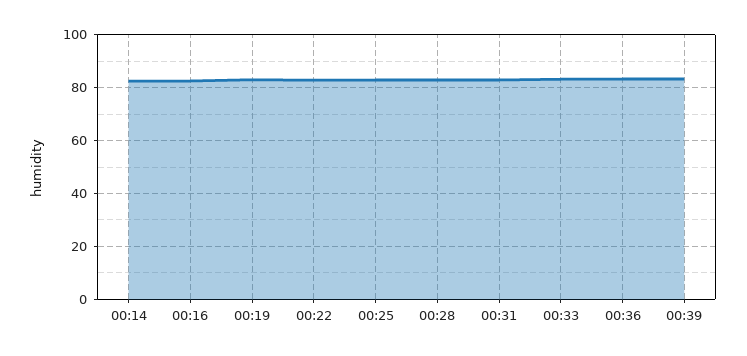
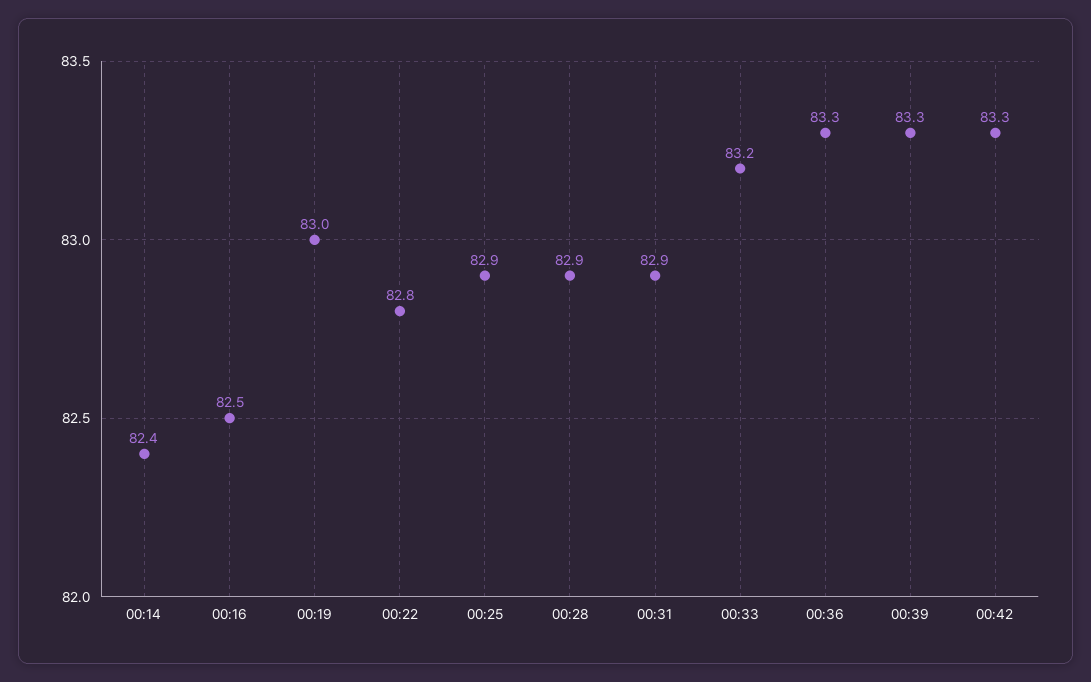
00:42: none -> 83.3

